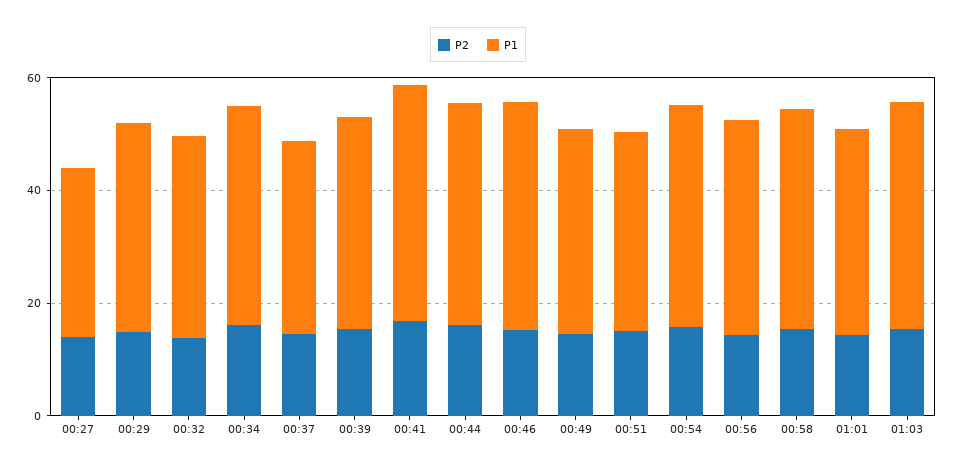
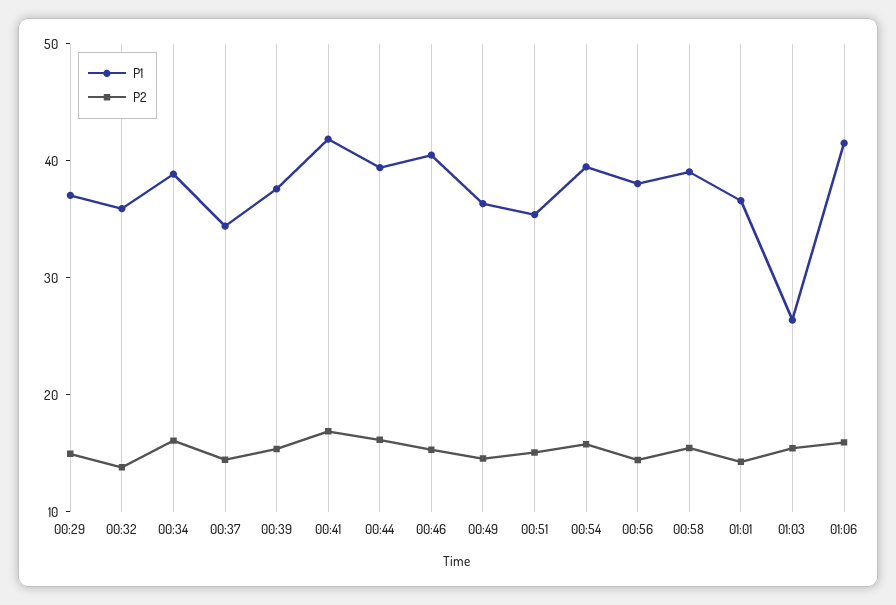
P2, 00:27: 15 -> none
P1, 00:27: 30 -> none
P1, 01:03: 40 -> 26
P1, 01:06: none -> 42
P2, 01:06: none -> 16

